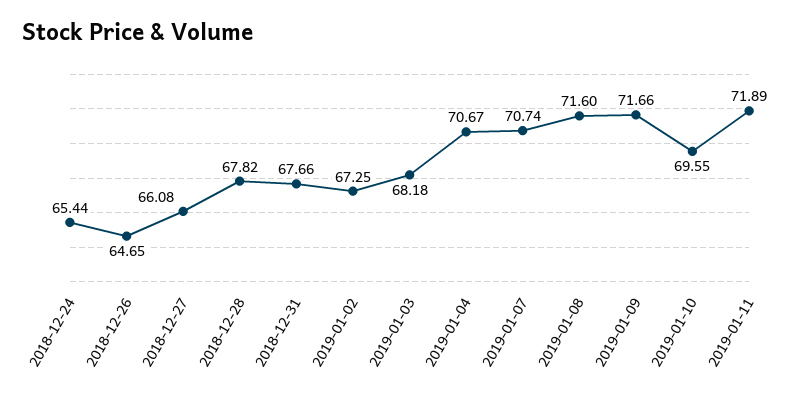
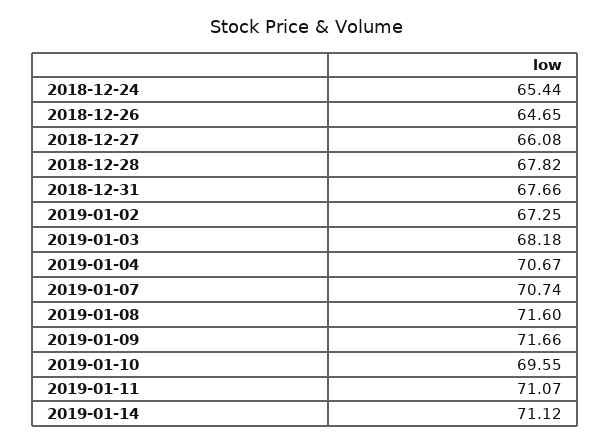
2019-01-11: 71.89 -> 71.07
2019-01-14: none -> 71.12

